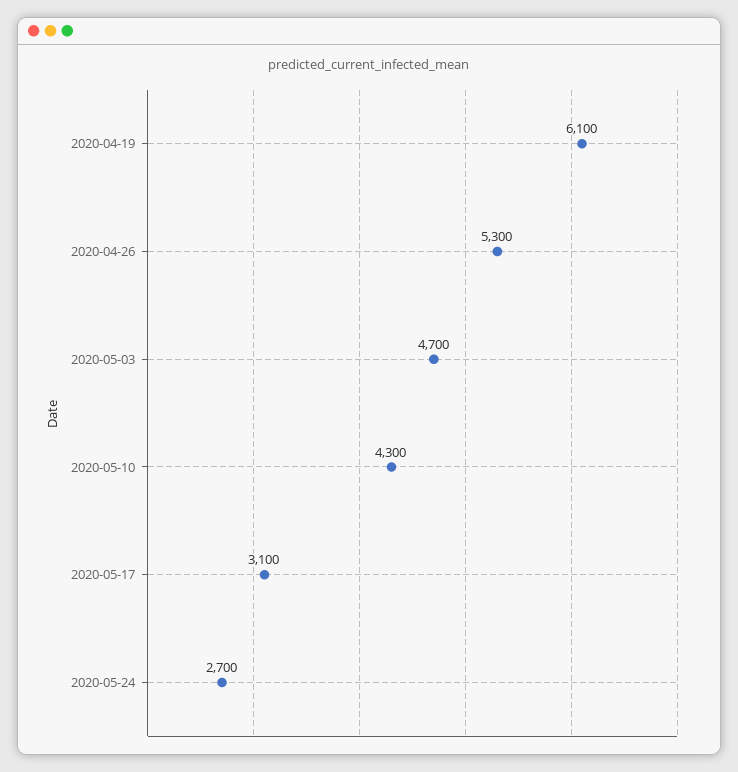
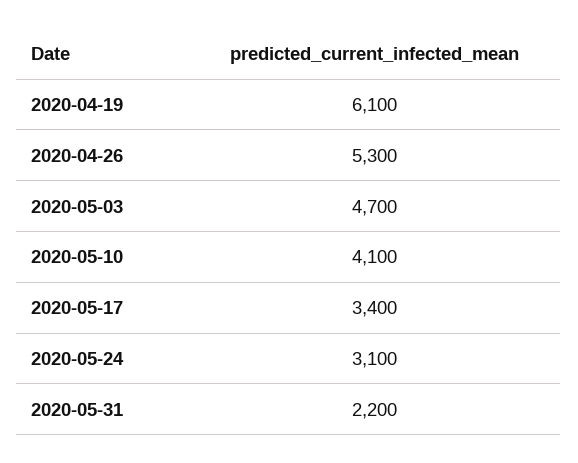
2020-05-10: 4300 -> 4100
2020-05-17: 3100 -> 3400
2020-05-24: 2700 -> 3100
2020-05-31: none -> 2200

